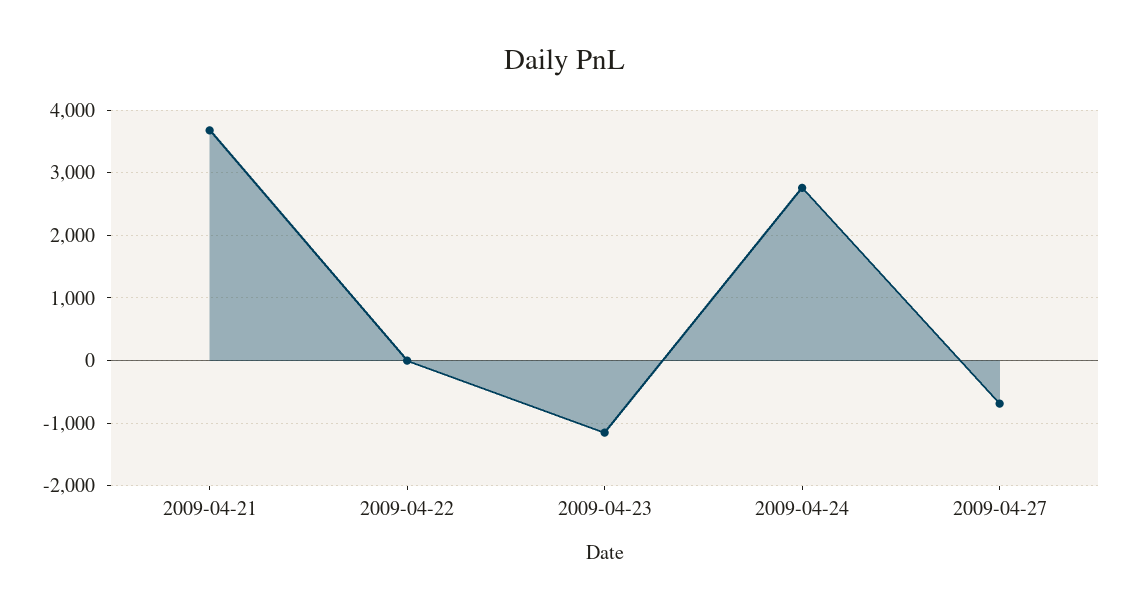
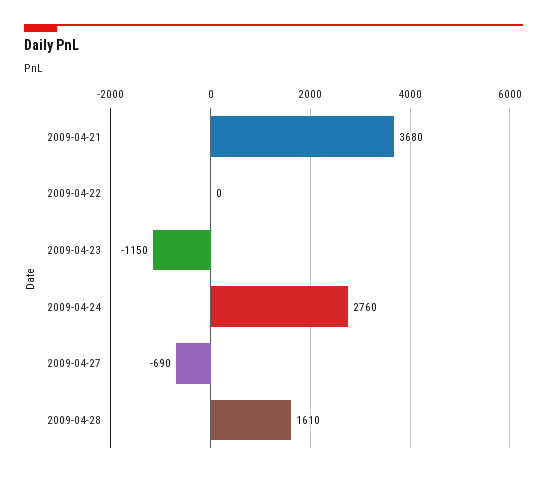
2009-04-28: none -> 1610

